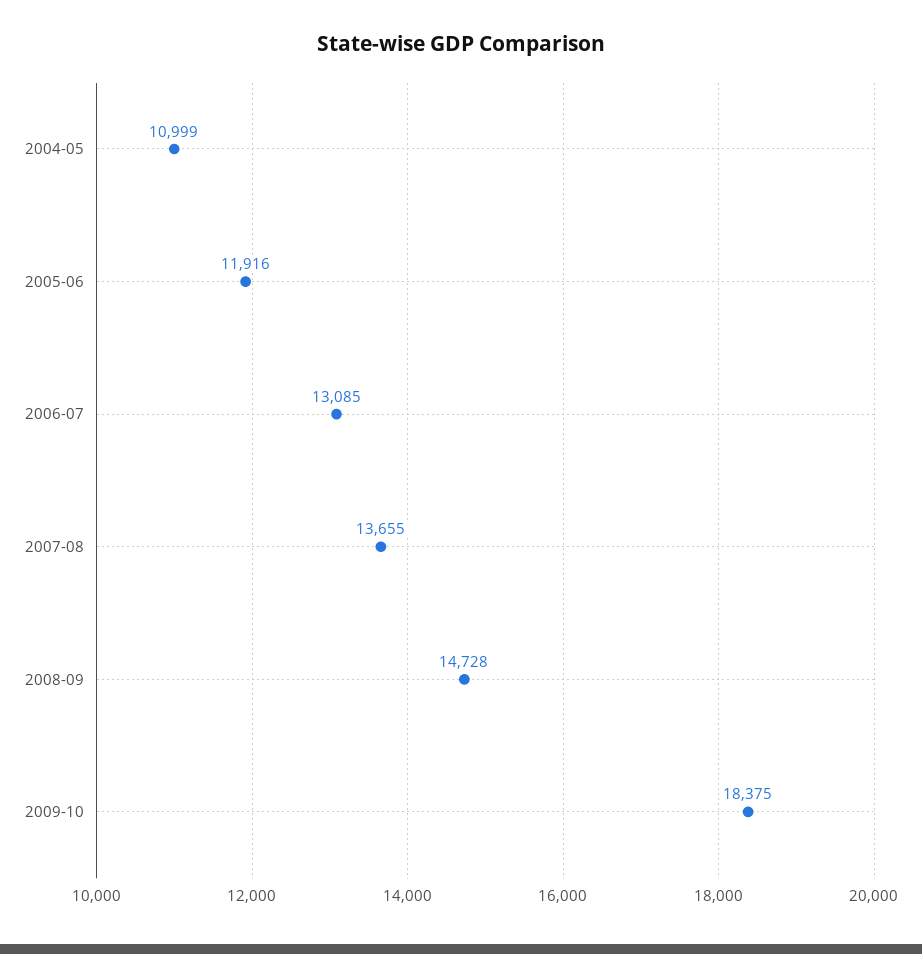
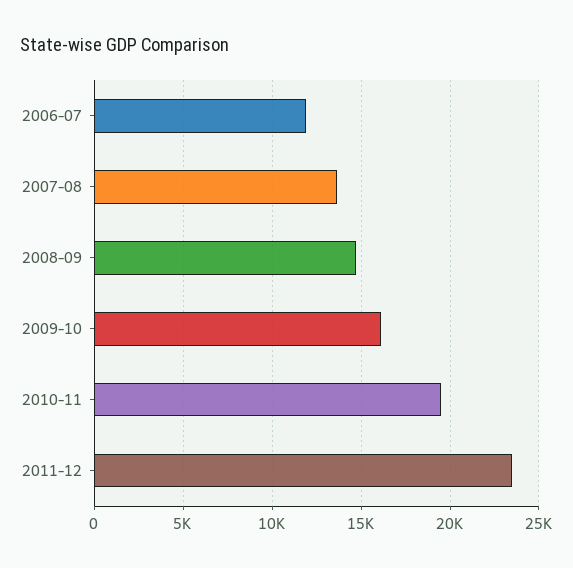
2004-05: 10999 -> none
2005-06: 11916 -> none
2006-07: 13085 -> 12000
2009-10: 18375 -> 16000
2010-11: none -> 19500
2011-12: none -> 23500

